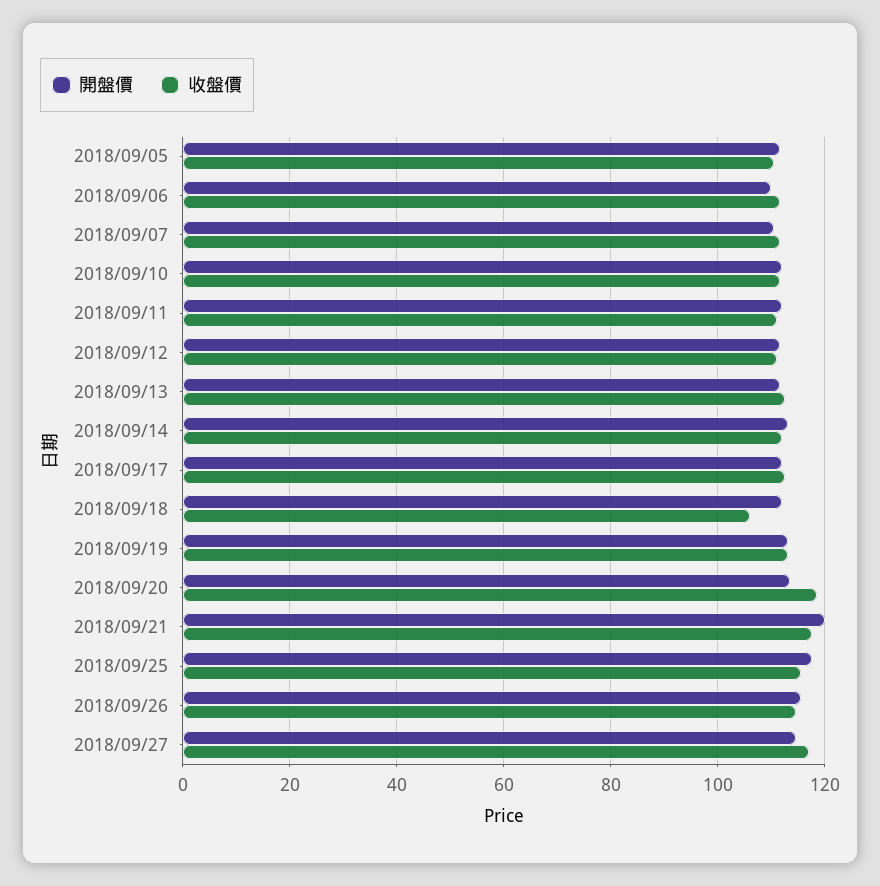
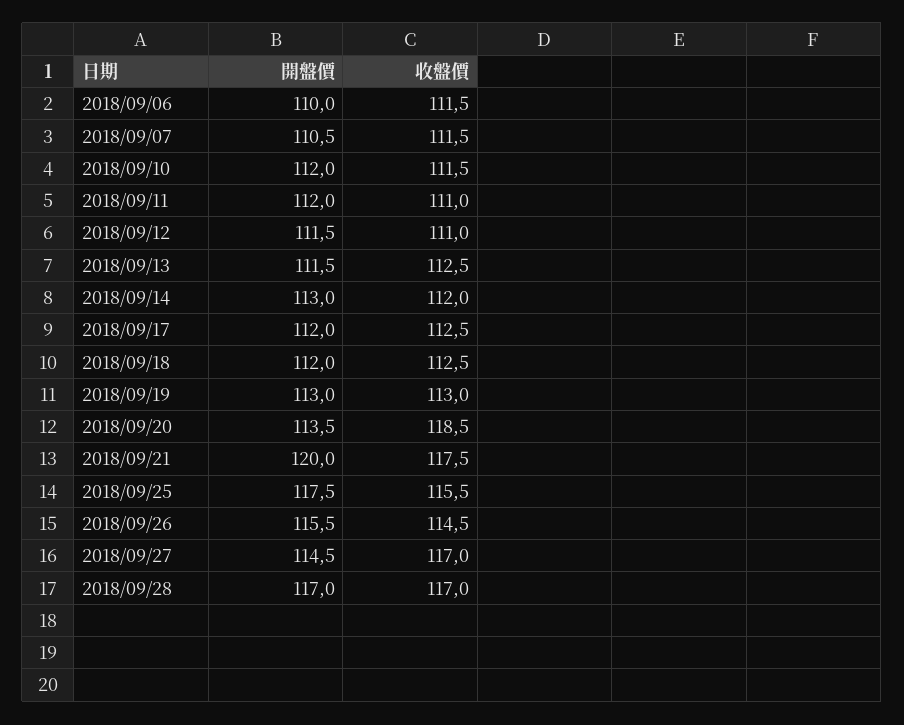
開盤價, 2018/09/05: 112 -> none
收盤價, 2018/09/05: 110 -> none
收盤價, 2018/09/18: 106 -> 112.5
開盤價, 2018/09/28: none -> 117
收盤價, 2018/09/28: none -> 117

